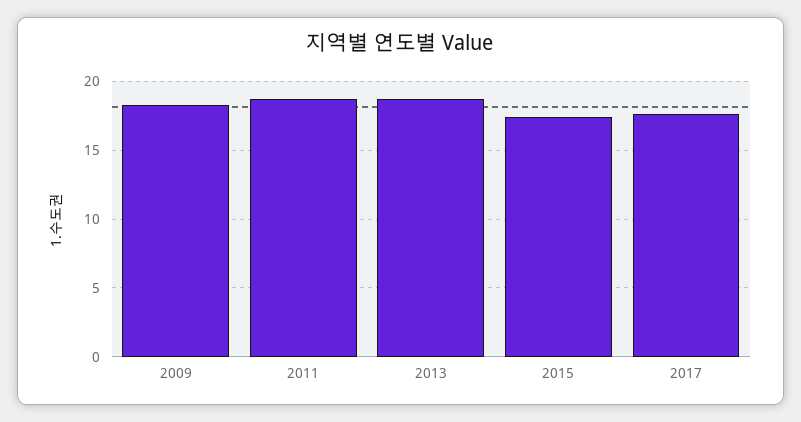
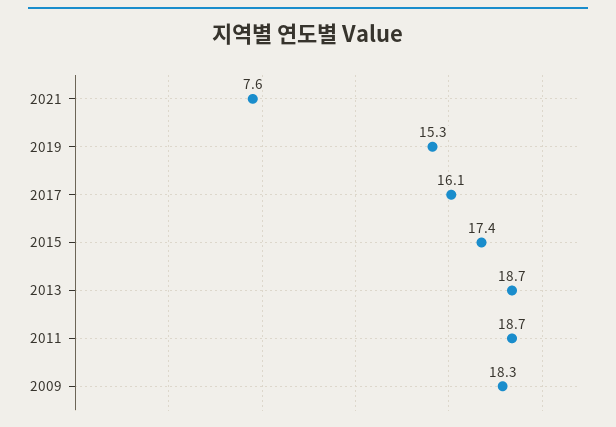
2017: 17.5 -> 16.1
2021: none -> 7.6
2019: none -> 15.3

